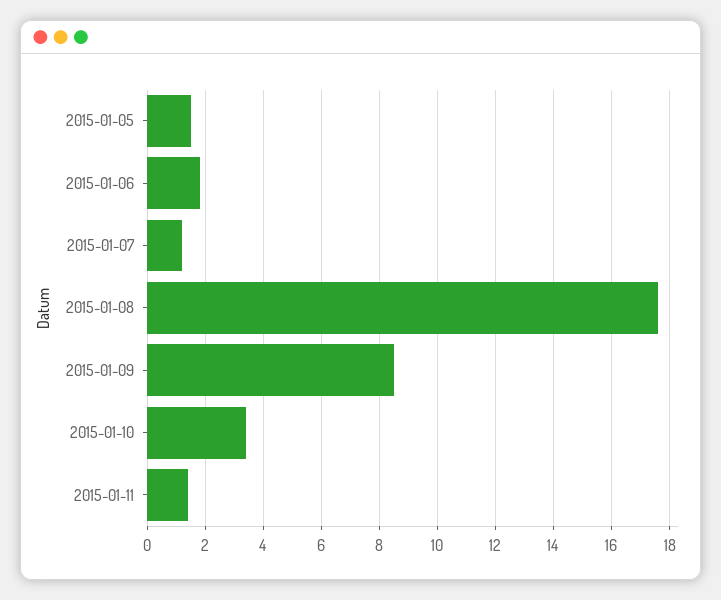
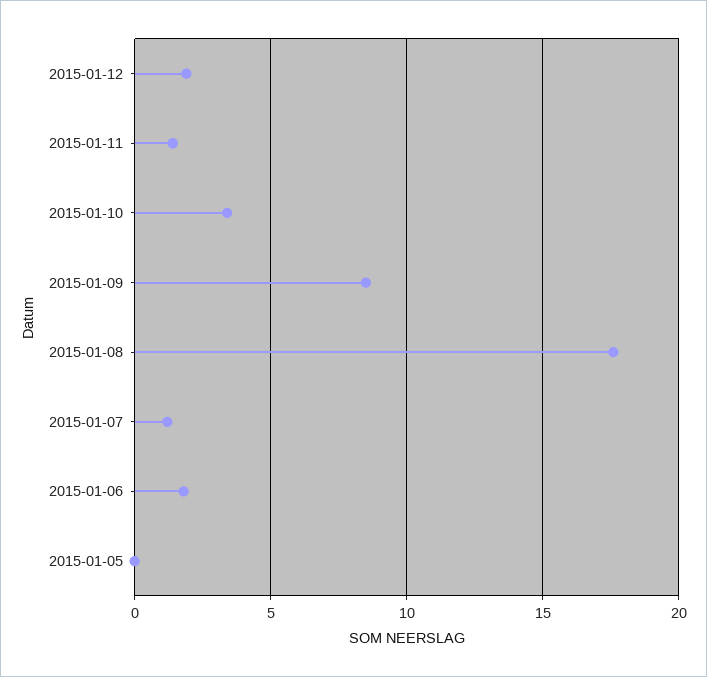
2015-01-05: 1.5 -> 0
2015-01-12: none -> 2

